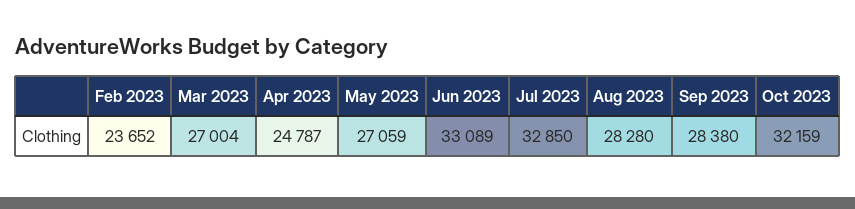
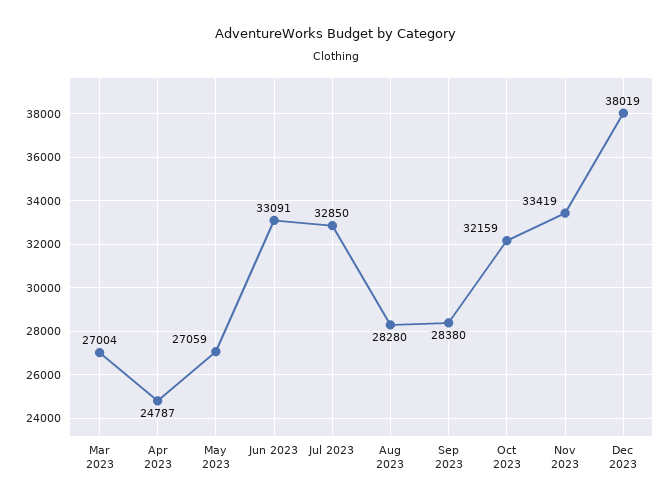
Feb 2023: 23652 -> none
Jun 2023: 33089 -> 33091
Nov 2023: none -> 33419
Dec 2023: none -> 38019

